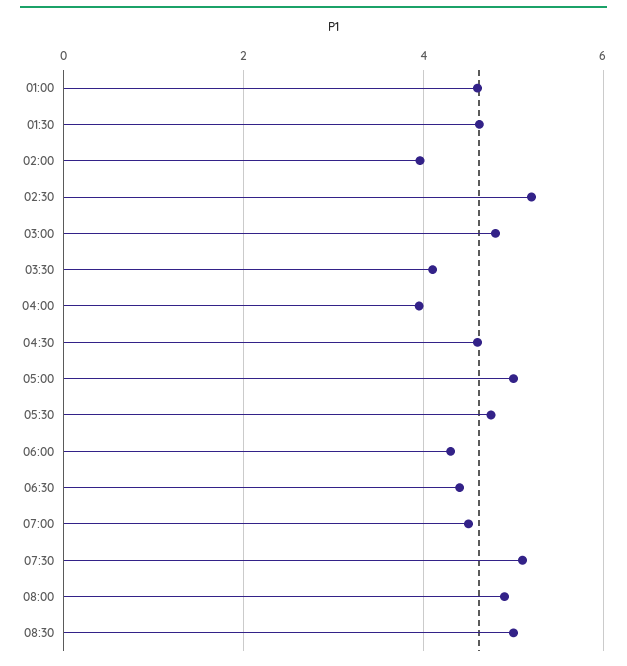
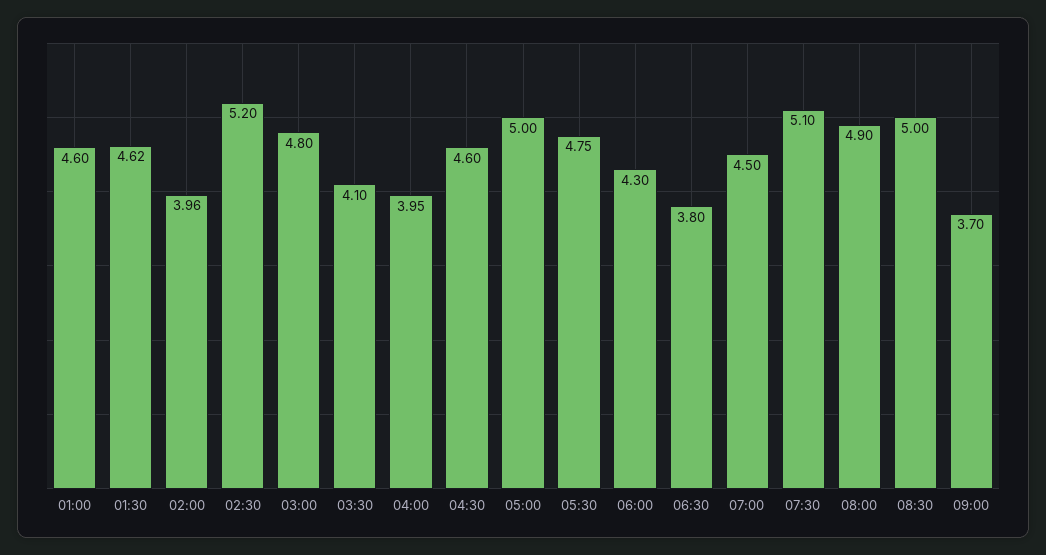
06:30: 4.4 -> 3.8
09:00: none -> 3.7

